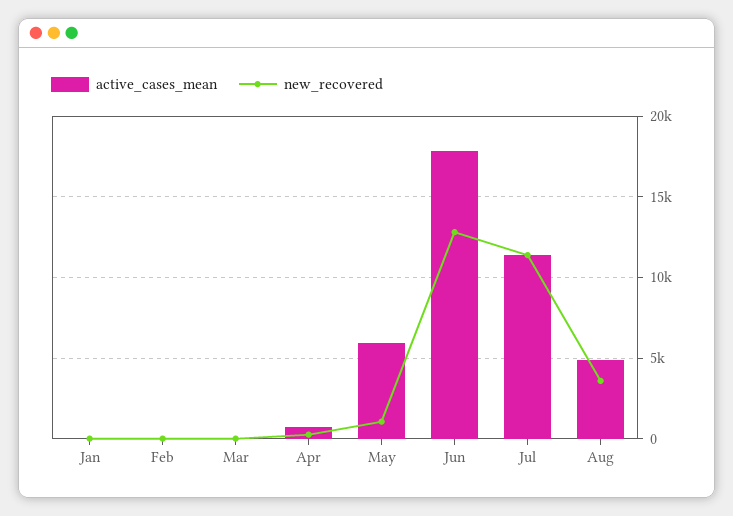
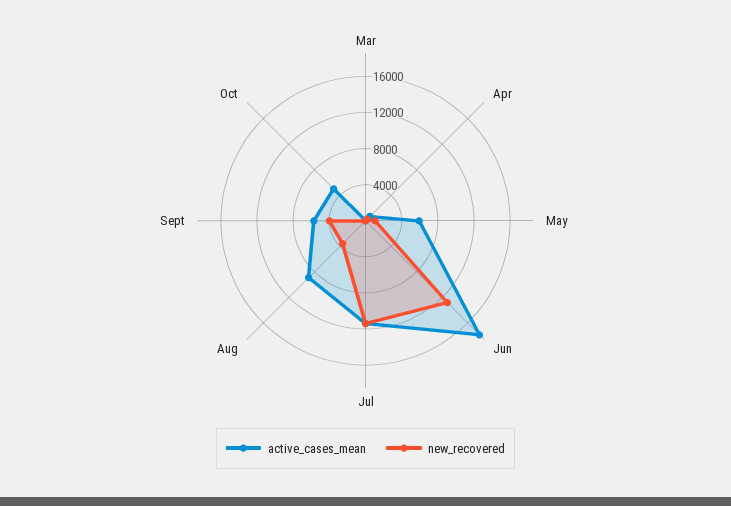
active_cases_mean, Jan: 0 -> none
new_recovered, Jan: 0 -> none
active_cases_mean, Feb: 0 -> none
new_recovered, Feb: 0 -> none
active_cases_mean, Aug: 5000 -> 9000
active_cases_mean, Sept: none -> 6000
new_recovered, Sept: none -> 4000
active_cases_mean, Oct: none -> 5000
new_recovered, Oct: none -> 0

